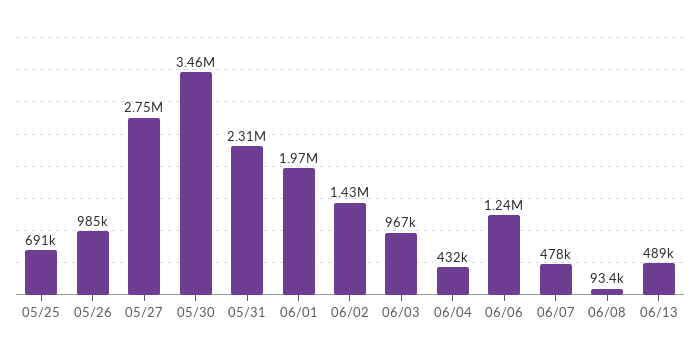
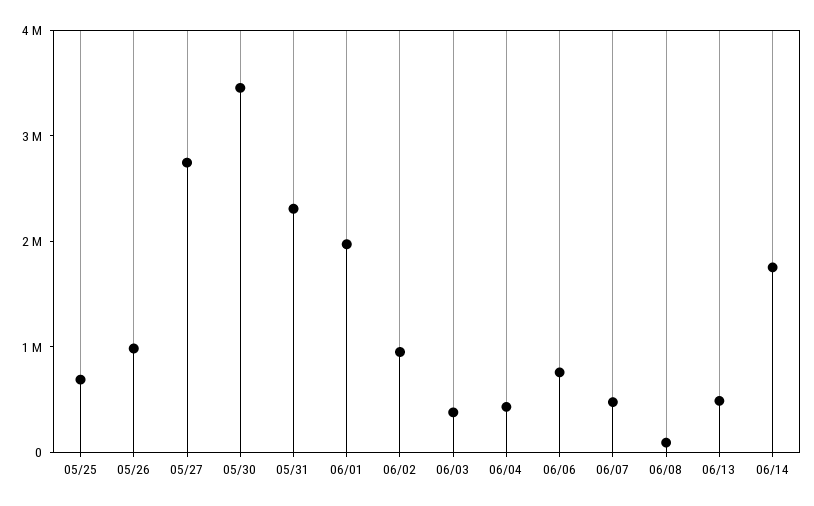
06/02: 1430000 -> 1000000
06/03: 967000 -> 400000
06/06: 1240000 -> 800000
06/14: none -> 1800000

